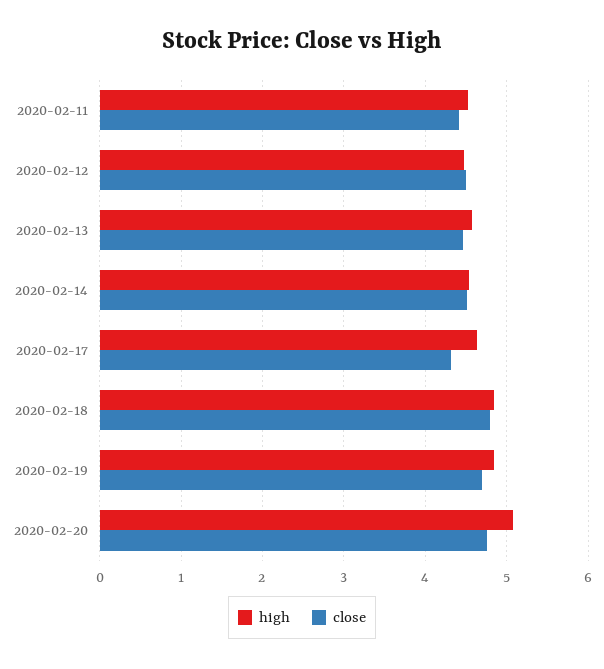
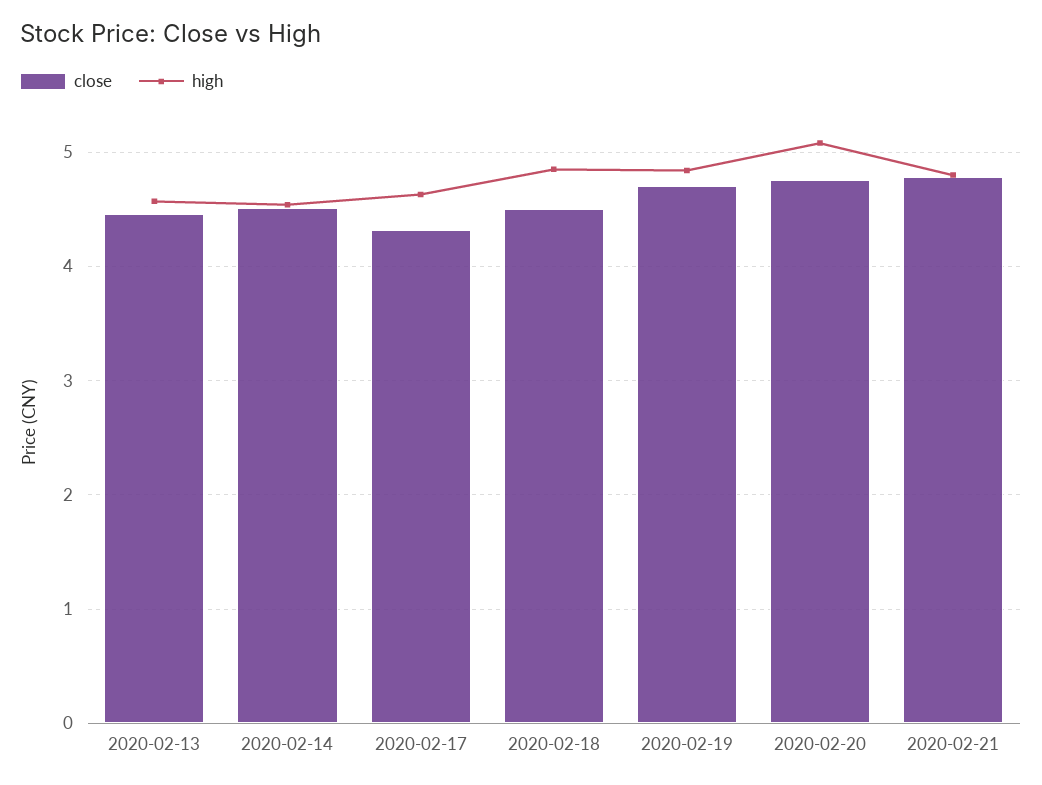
high, 2020-02-11: 4.5 -> none
close, 2020-02-11: 4.4 -> none
high, 2020-02-12: 4.5 -> none
close, 2020-02-12: 4.5 -> none
close, 2020-02-18: 4.8 -> 4.5
close, 2020-02-21: none -> 4.8
high, 2020-02-21: none -> 4.8

